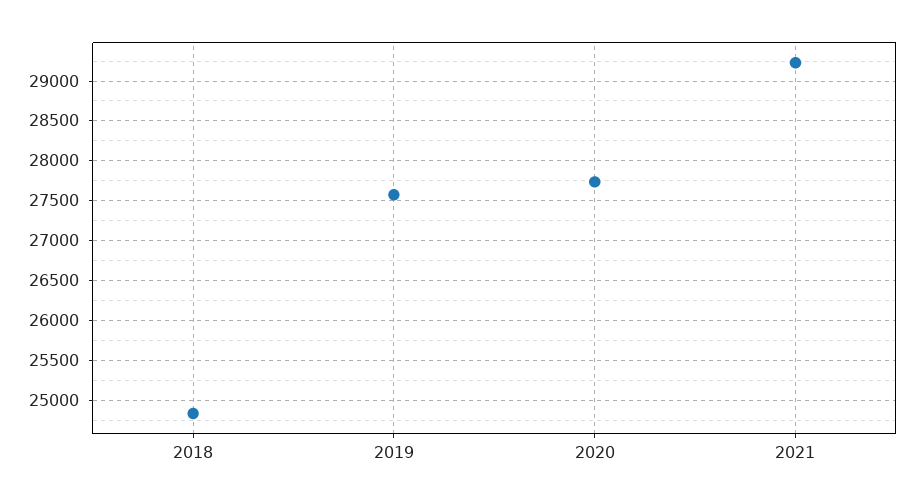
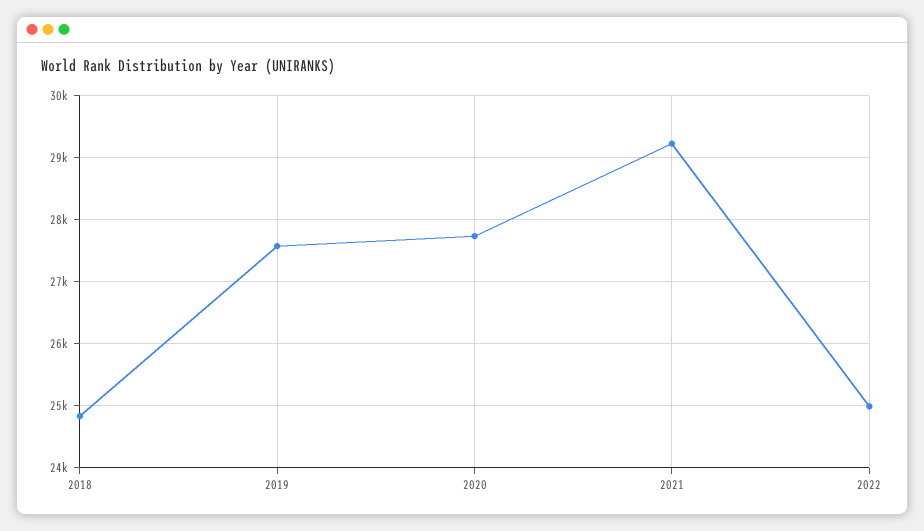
2022: none -> 25000

